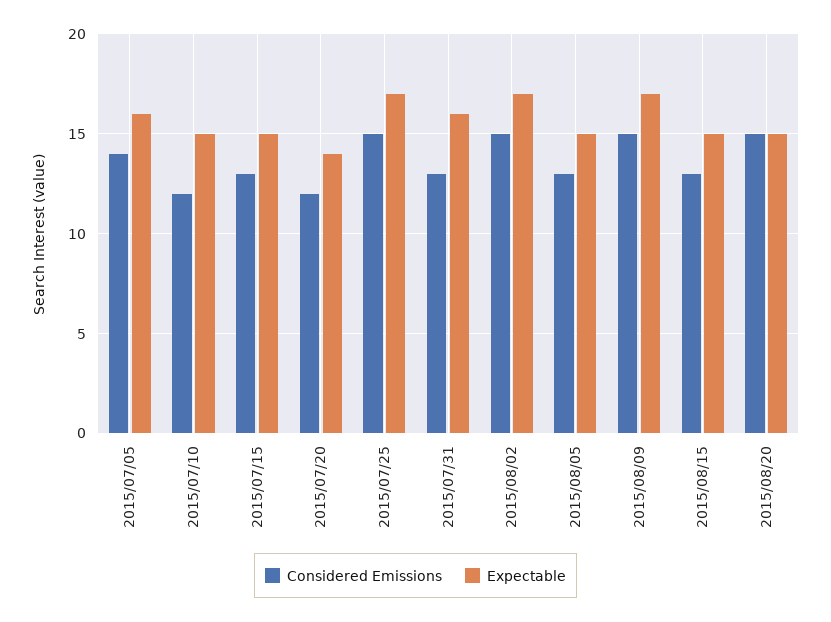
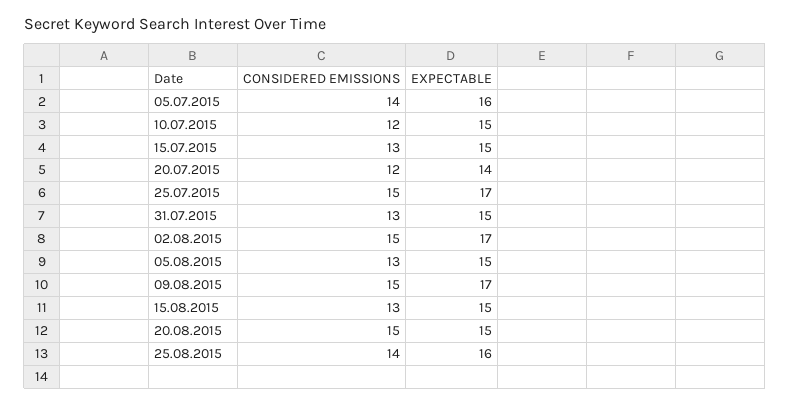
Expectable, 2015/07/31: 16 -> 15
Considered Emissions, 25.08.2015: none -> 14
Expectable, 25.08.2015: none -> 16

